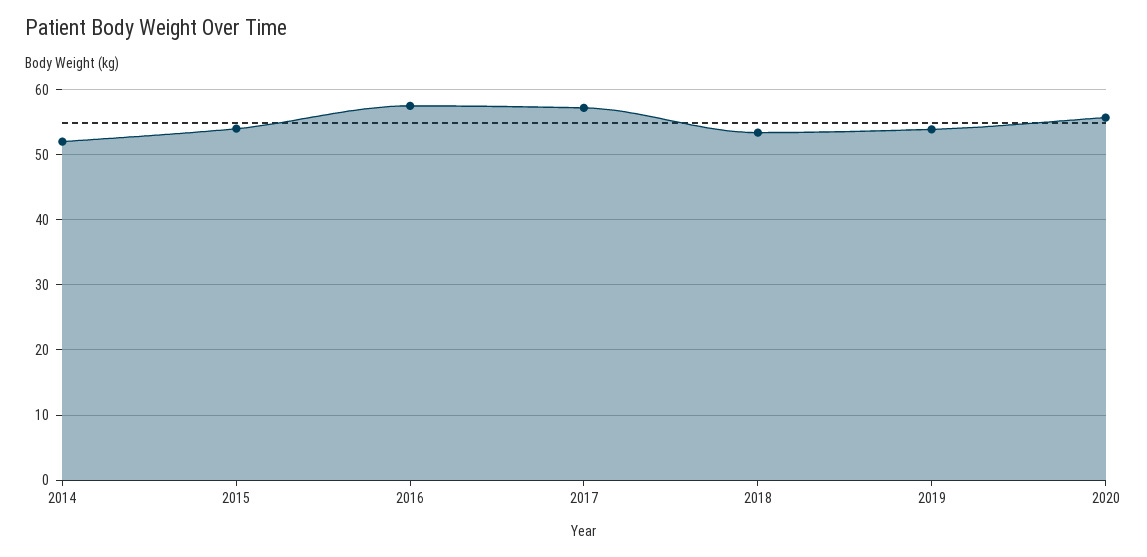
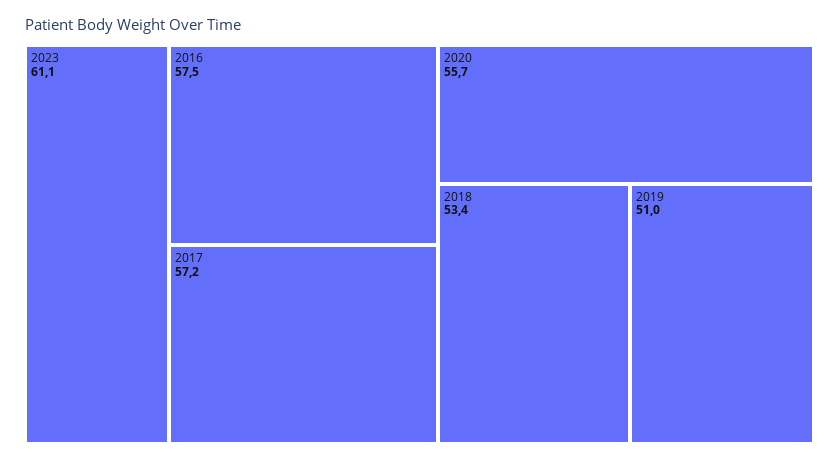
2014: 52 -> none
2015: 54 -> none
2019: 54 -> 51
2023: none -> 61.1

